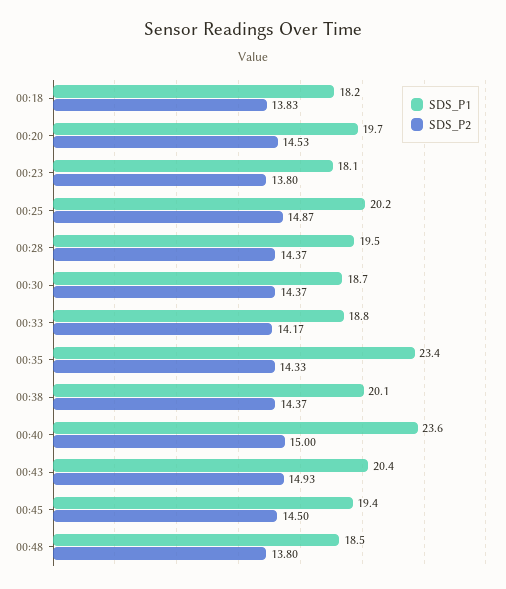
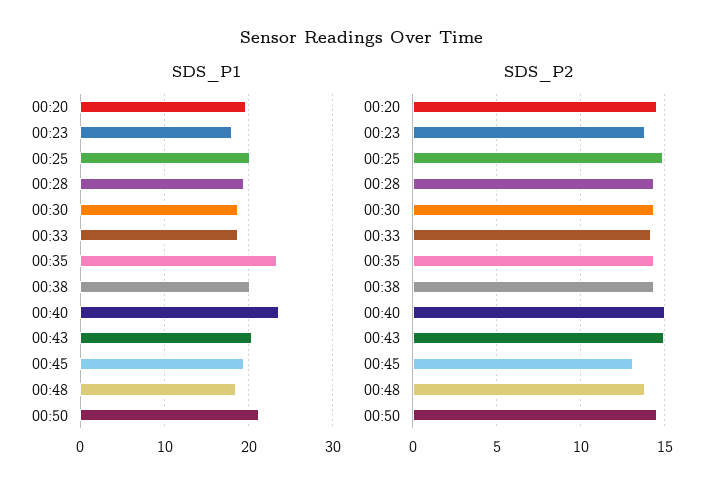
SDS_P1, 00:18: 18.2 -> none
SDS_P2, 00:18: 13.83 -> none
SDS_P2, 00:45: 14.5 -> 13
SDS_P1, 00:50: none -> 21
SDS_P2, 00:50: none -> 14.5

